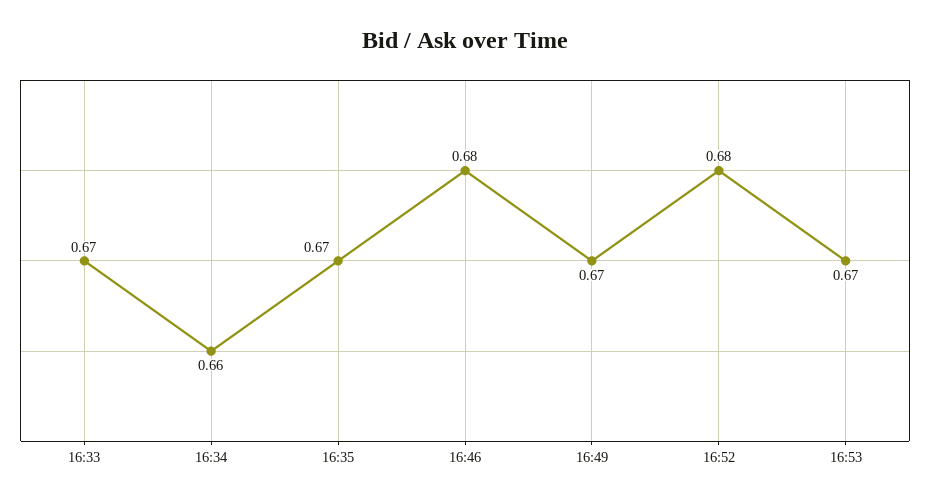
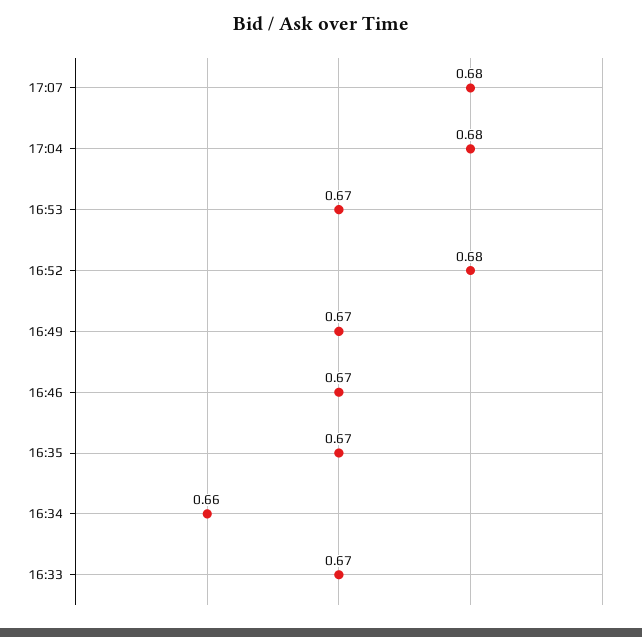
16:46: 0.68 -> 0.67
17:07: none -> 0.68
17:04: none -> 0.68

